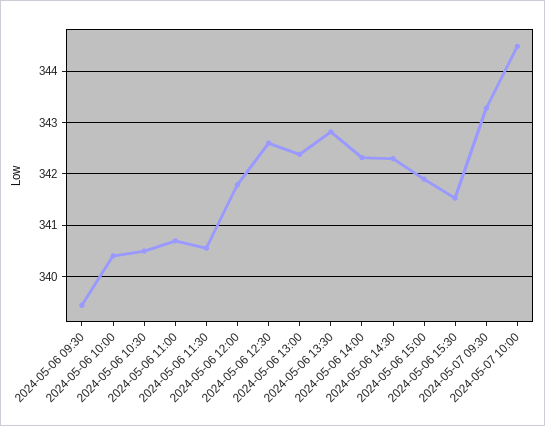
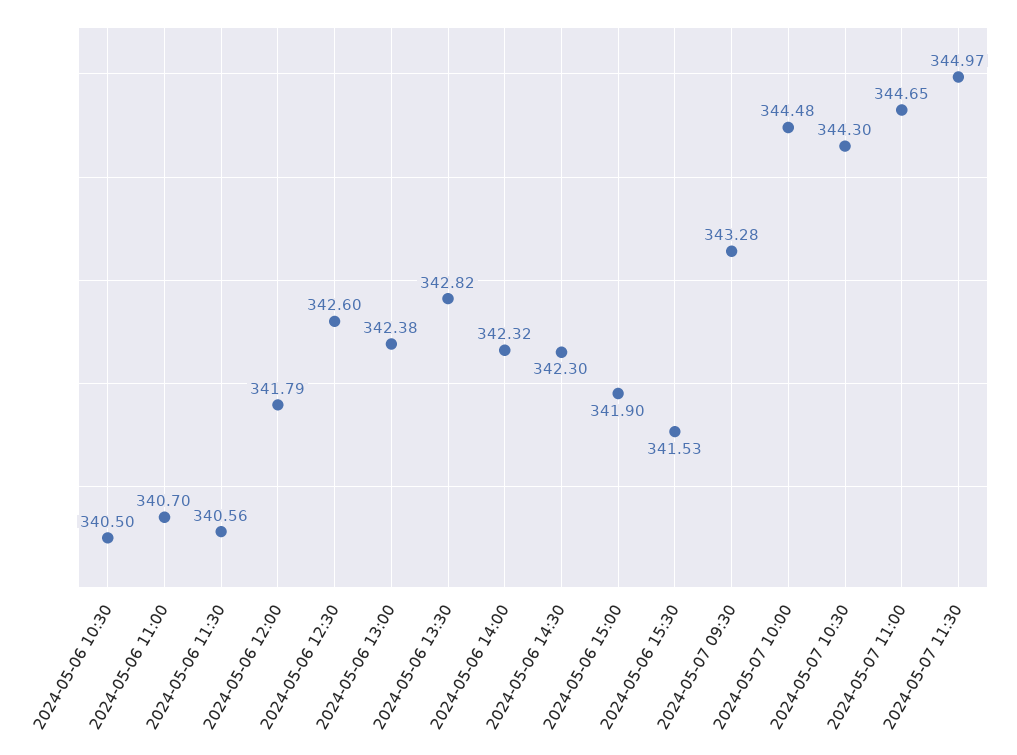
2024-05-06 09:30: 339.4 -> none
2024-05-06 10:00: 340.4 -> none
2024-05-07 10:30: none -> 344.3
2024-05-07 11:00: none -> 344.65
2024-05-07 11:30: none -> 344.97

